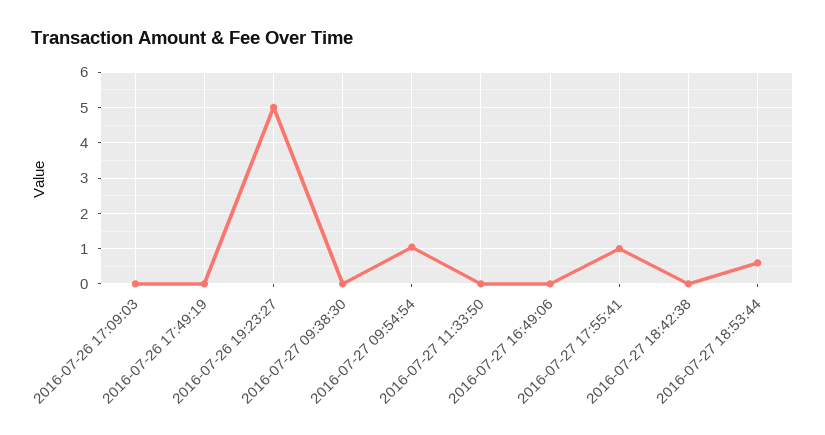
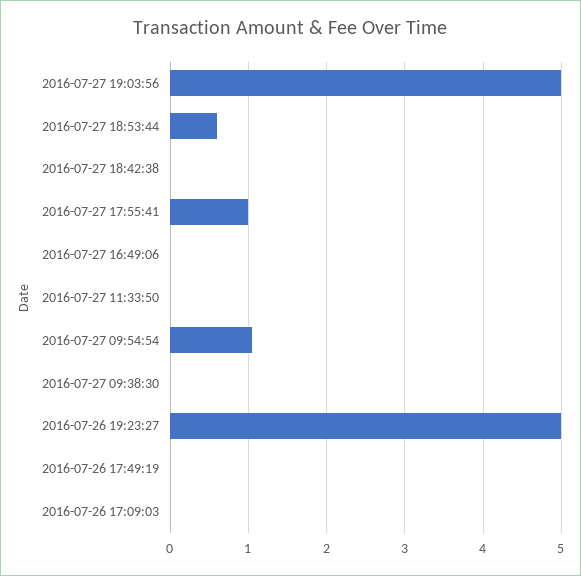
2016-07-27 19:03:56: none -> 5

